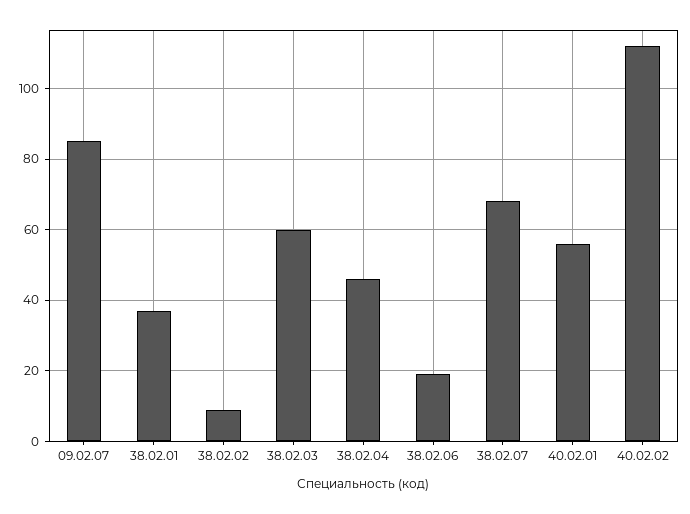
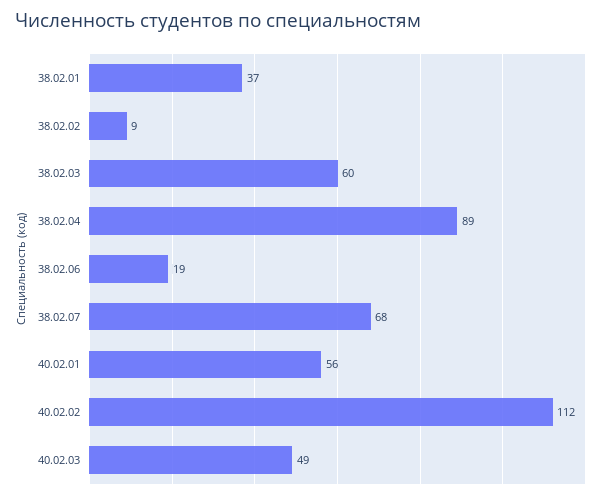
09.02.07: 85 -> none
38.02.04: 45 -> 89
40.02.03: none -> 49

